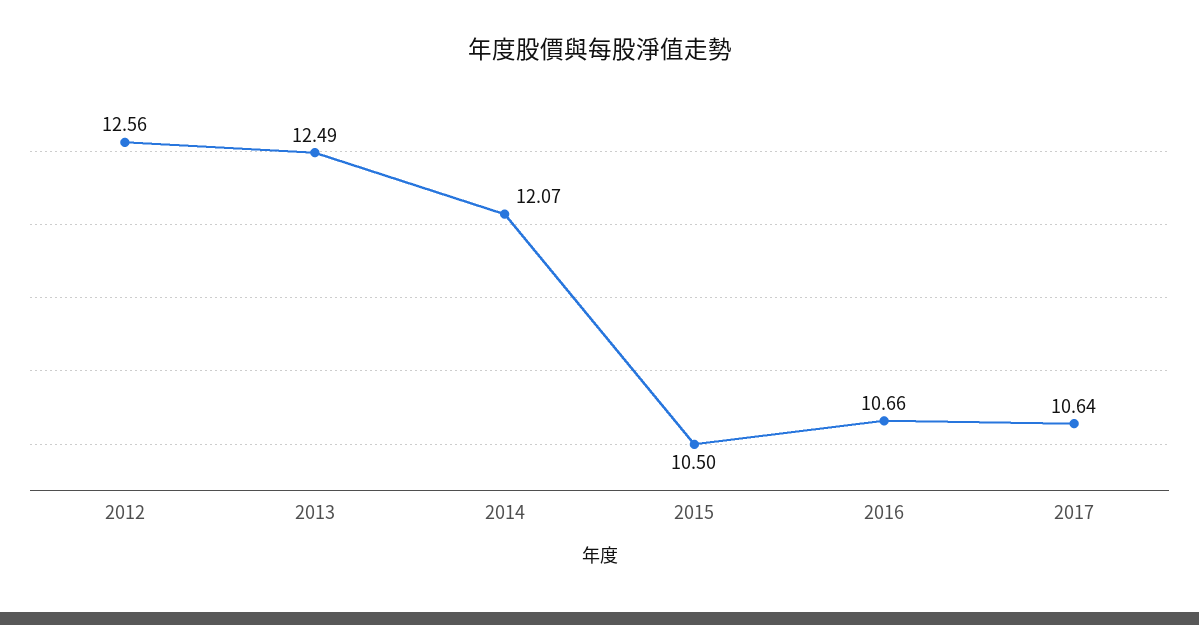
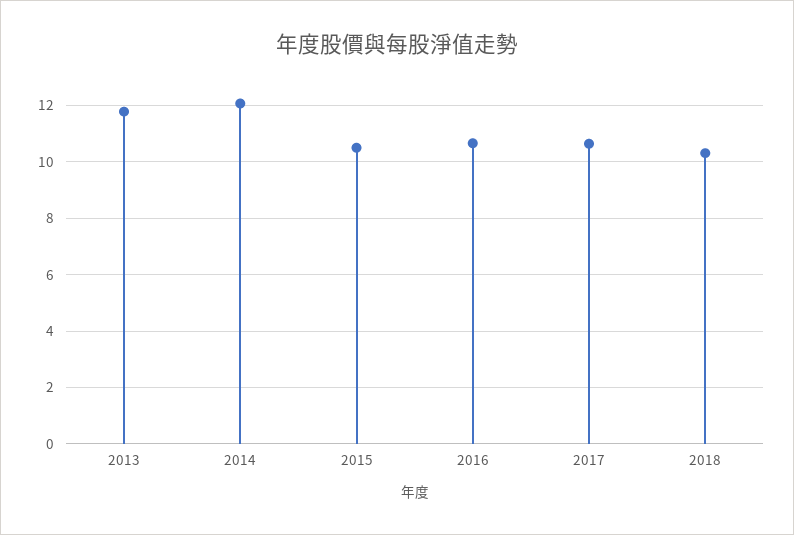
2012: 12.56 -> none
2013: 12.49 -> 11.75
2018: none -> 10.25

